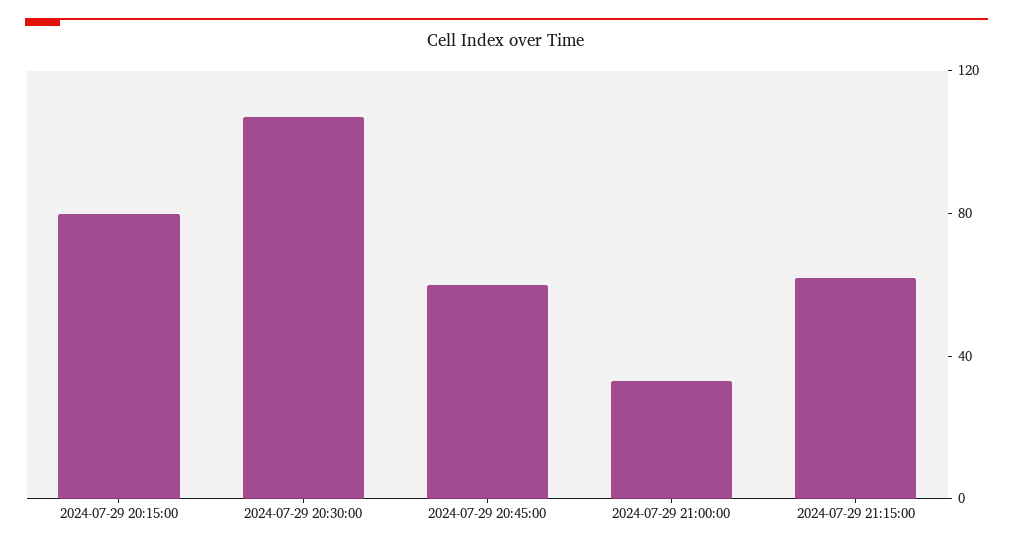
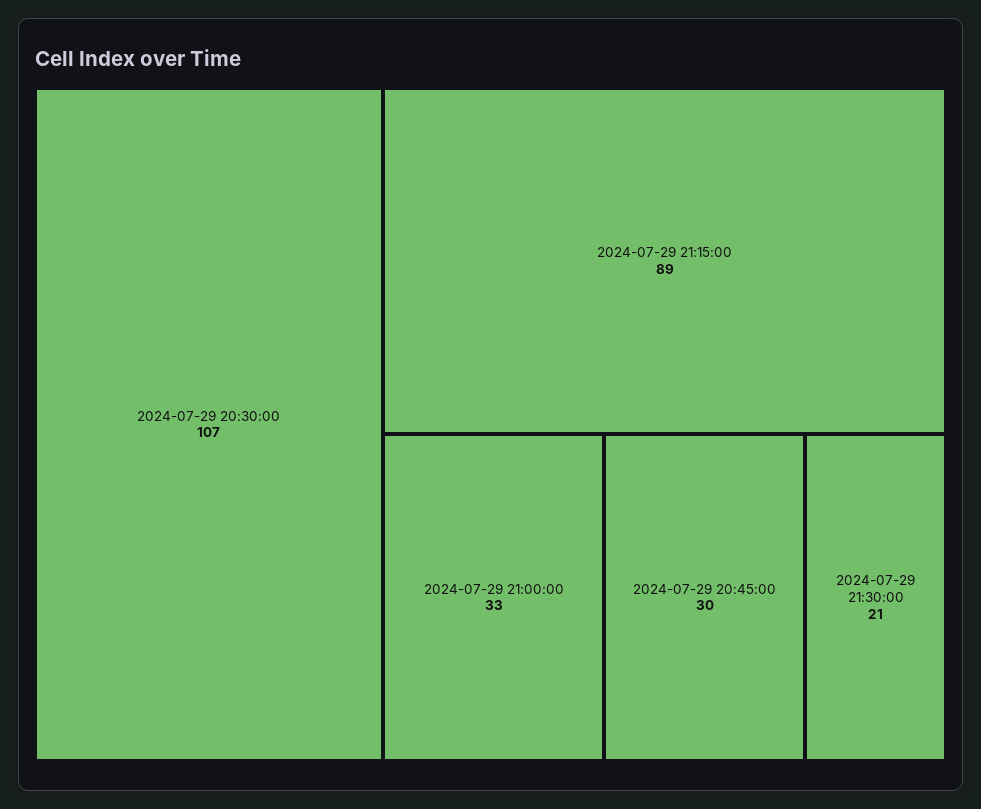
2024-07-29 20:15:00: 80 -> none
2024-07-29 20:45:00: 60 -> 30
2024-07-29 21:15:00: 60 -> 89
2024-07-29 21:30:00: none -> 21

